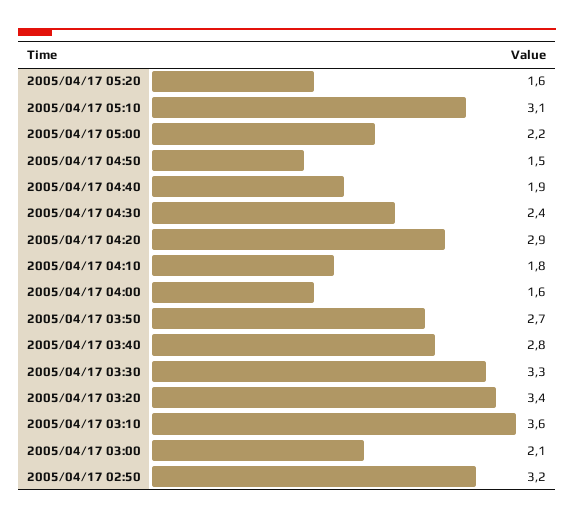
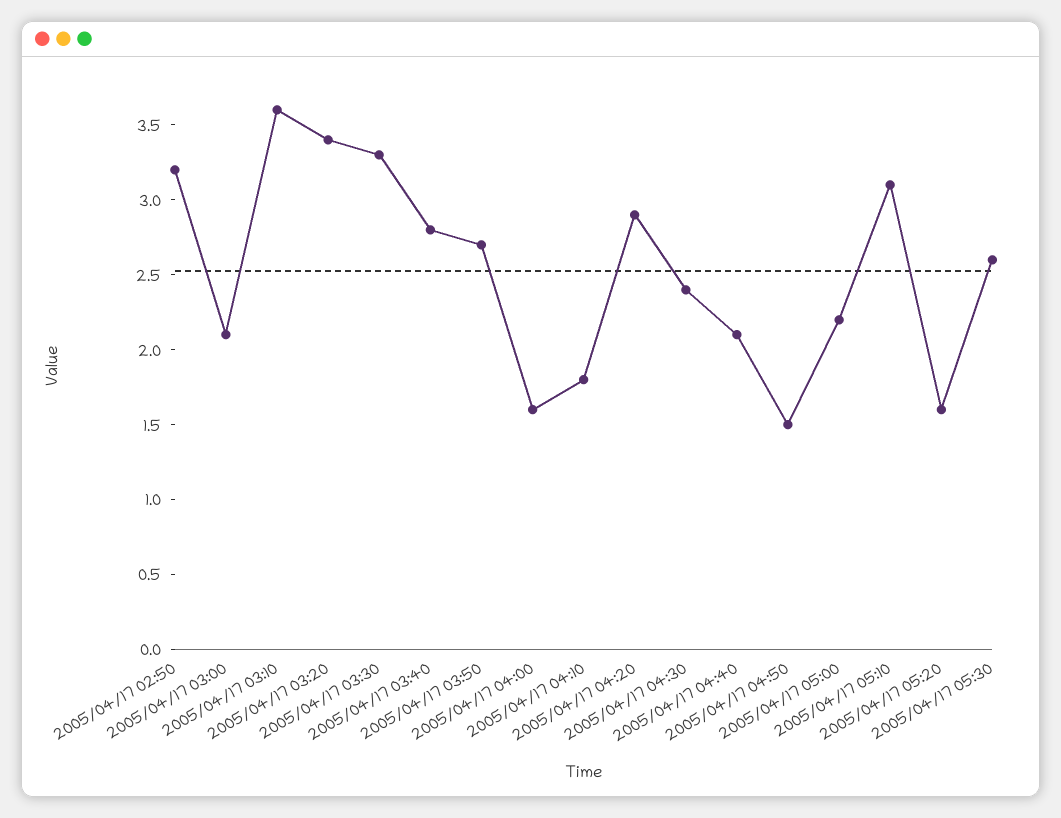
2005/04/17 04:40: 1.9 -> 2.1
2005/04/17 05:30: none -> 2.6

